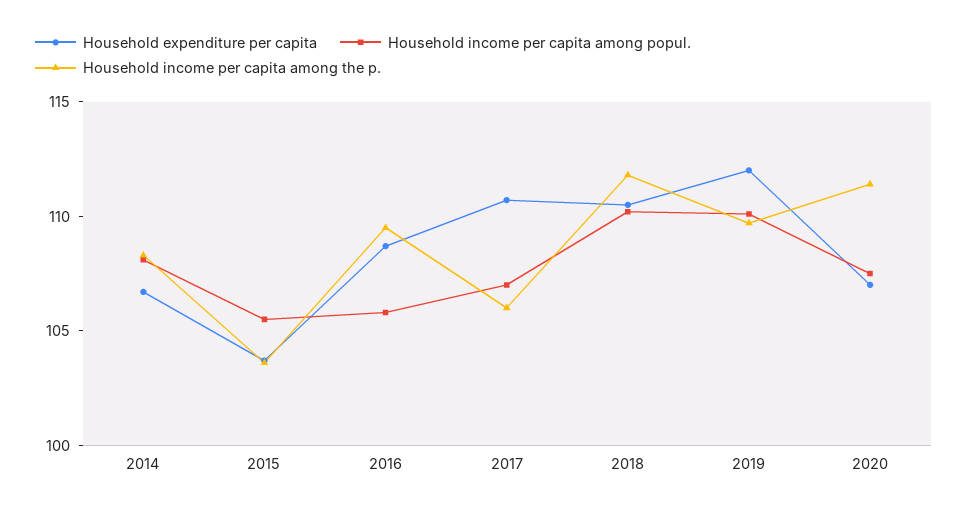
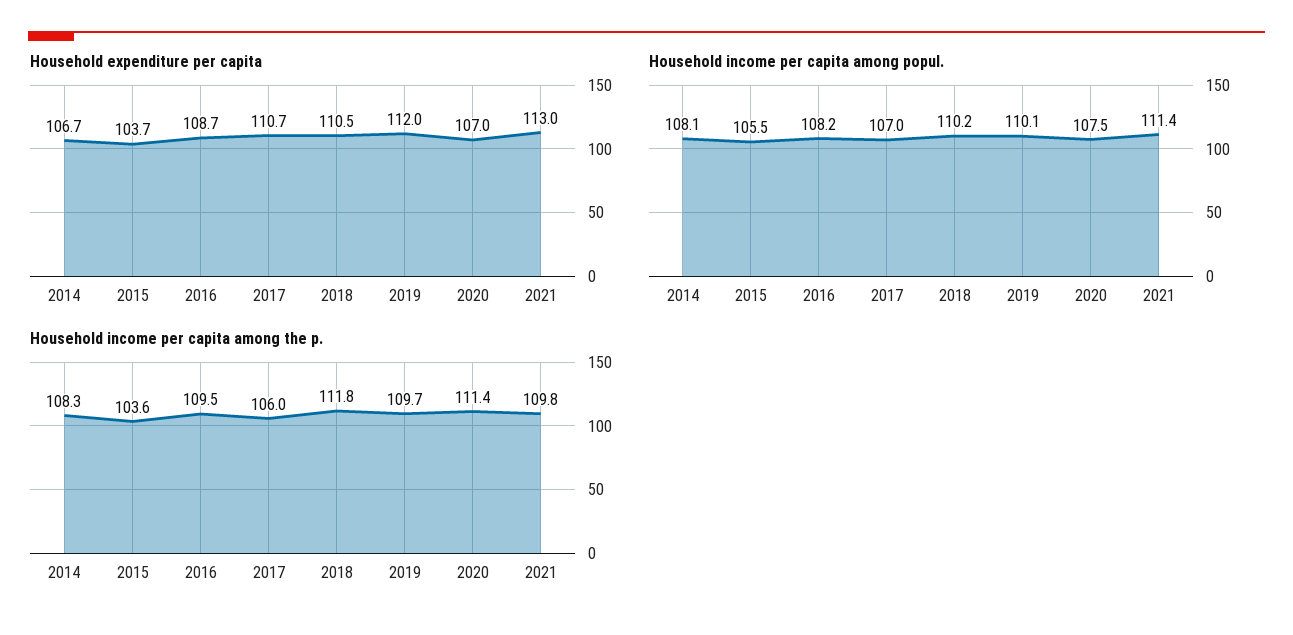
Household income per capita among popul., 2016: 106 -> 108.2
Household expenditure per capita, 2021: none -> 113
Household income per capita among popul., 2021: none -> 111.4
Household income per capita among the p., 2021: none -> 109.8

